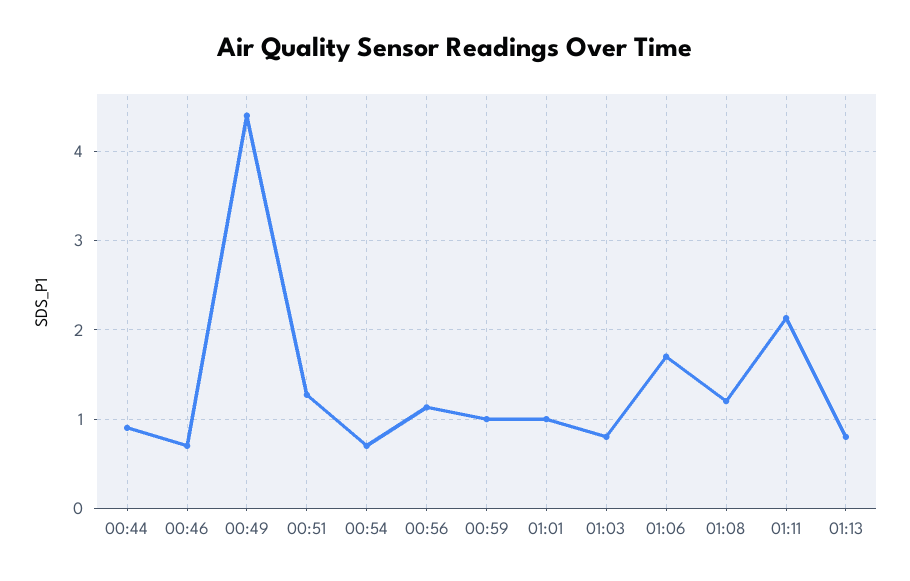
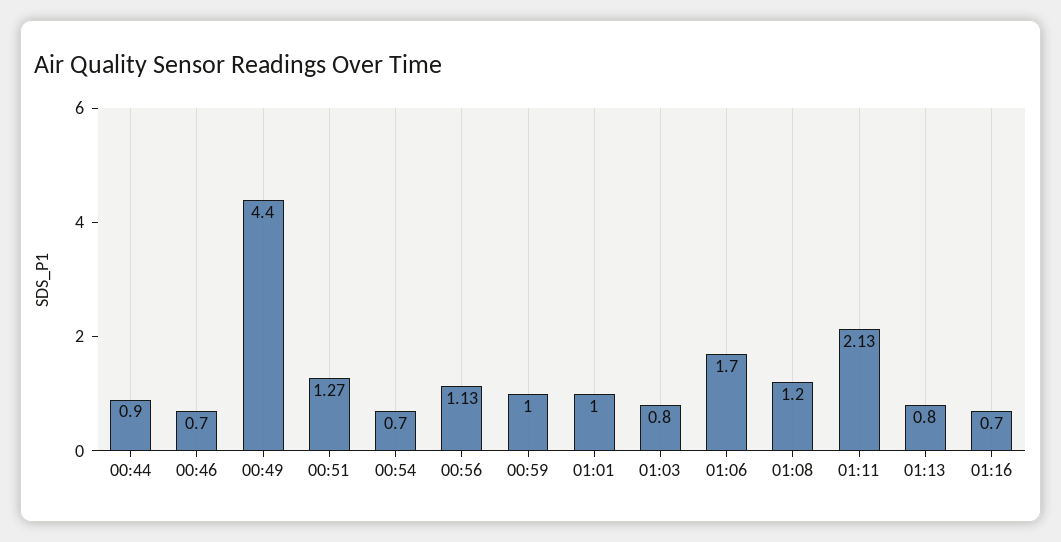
01:16: none -> 0.7

